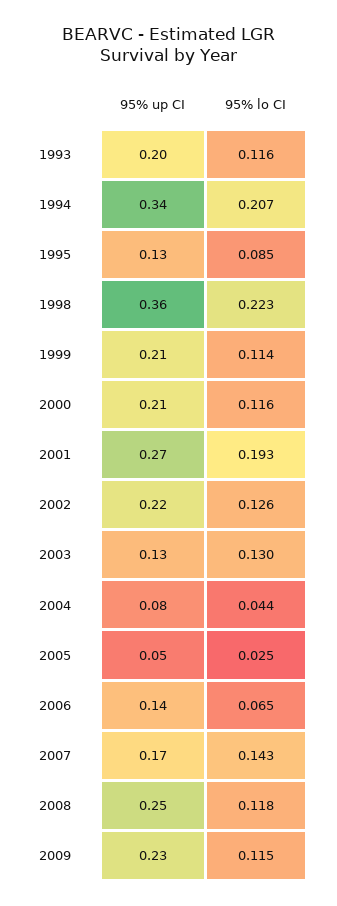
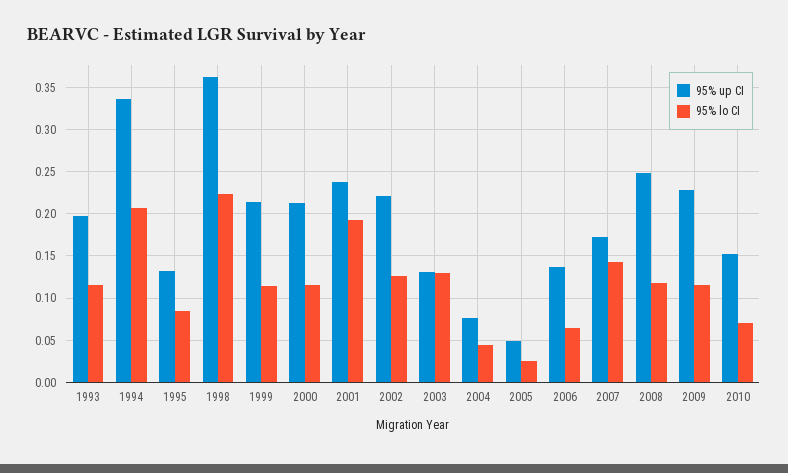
95% up CI, 2001: 0.27 -> 0.24
95% up CI, 2010: none -> 0.15
95% lo CI, 2010: none -> 0.07

